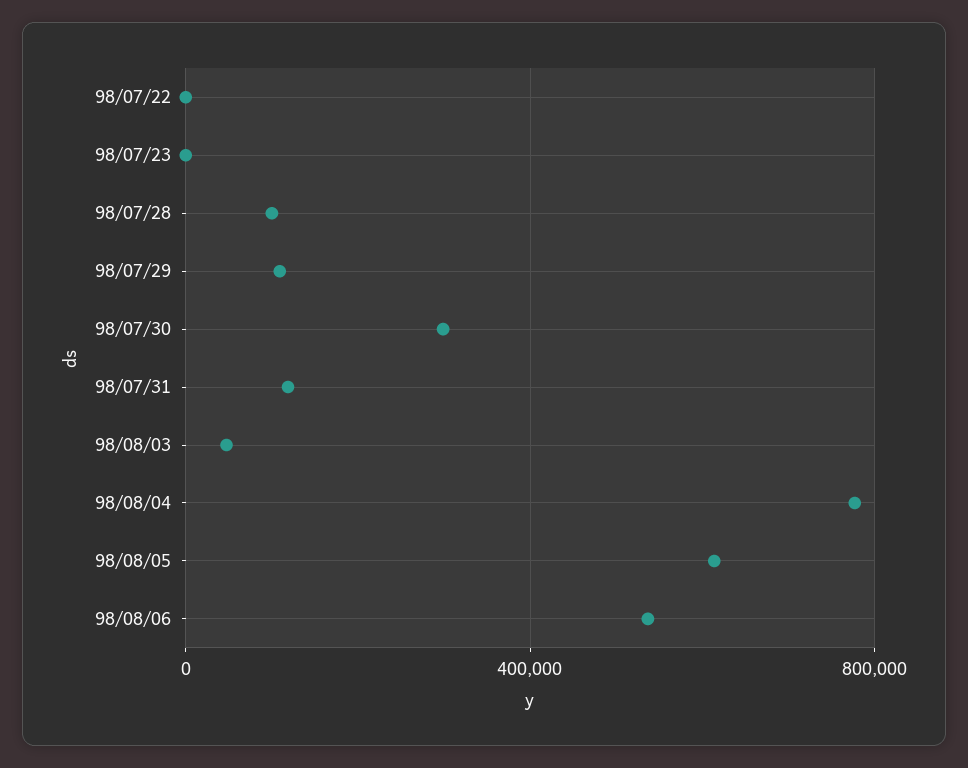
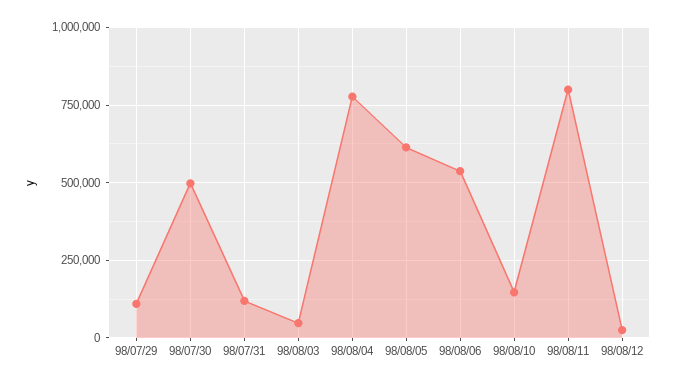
98/07/22: 0 -> none
98/07/23: 0 -> none
98/07/28: 100000 -> none
98/07/30: 300000 -> 500000
98/08/10: none -> 150000
98/08/11: none -> 800000
98/08/12: none -> 25000

